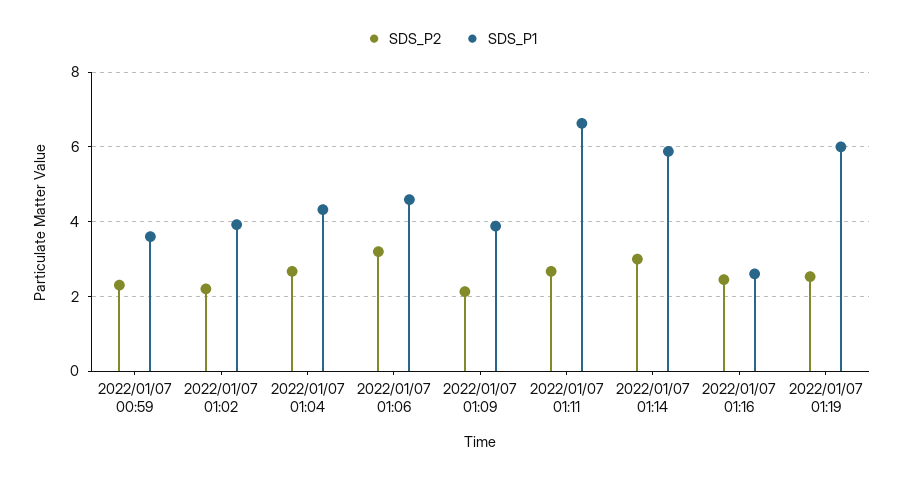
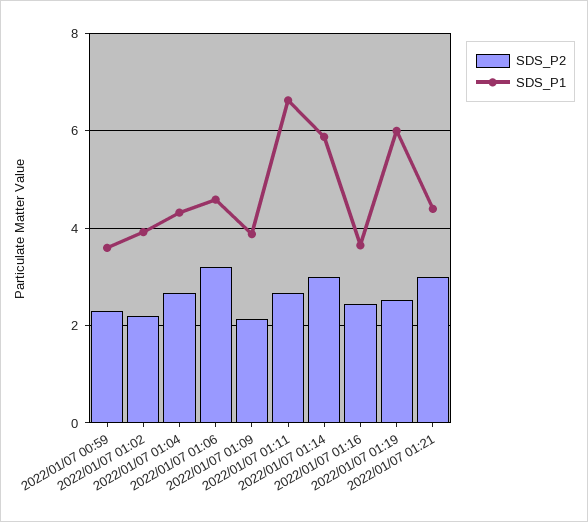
SDS_P1, 2022/01/07 01:16: 2.6 -> 3.6
SDS_P2, 2022/01/07 01:21: none -> 3
SDS_P1, 2022/01/07 01:21: none -> 4.4

